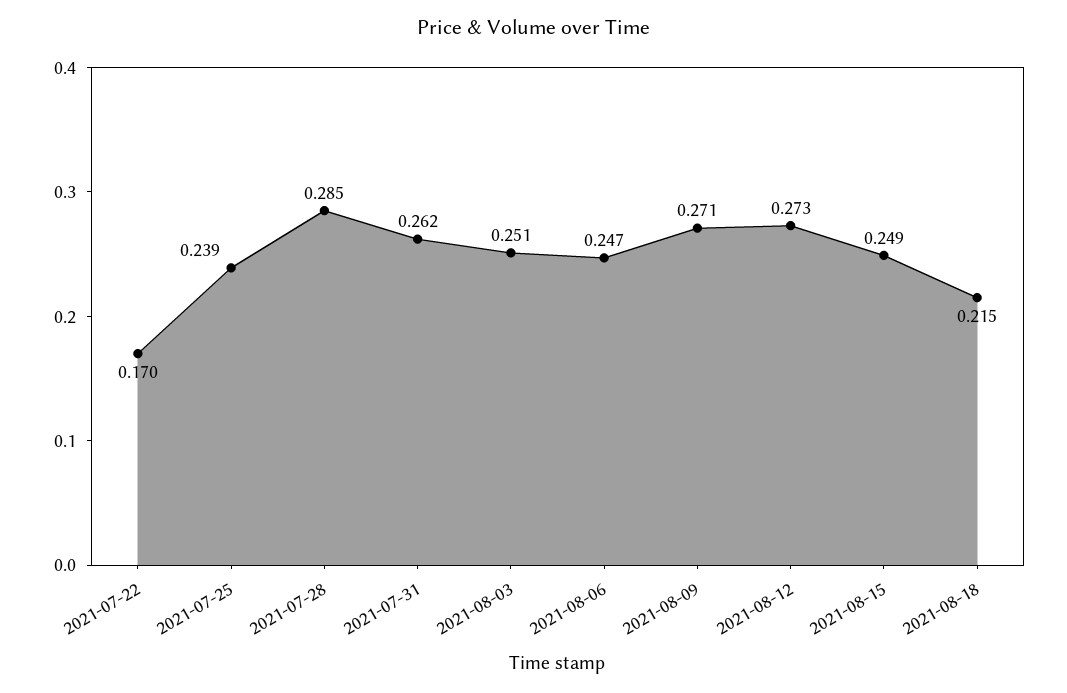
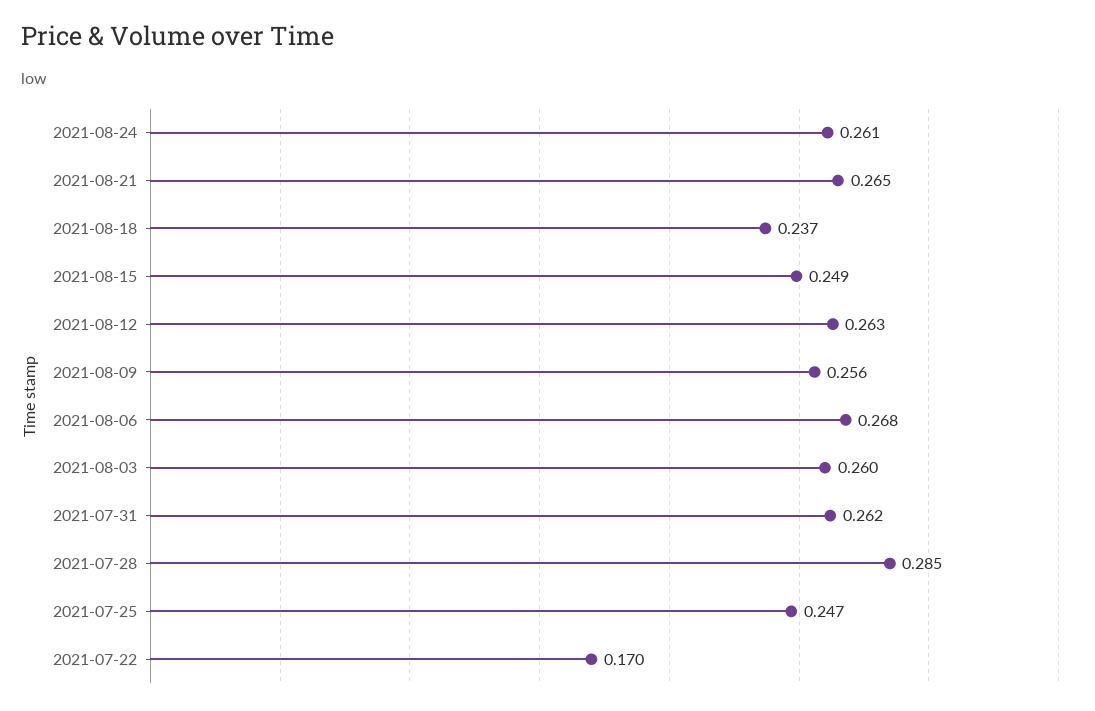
2021-07-25: 0.239 -> 0.247
2021-08-03: 0.251 -> 0.26
2021-08-06: 0.247 -> 0.268
2021-08-09: 0.271 -> 0.256
2021-08-12: 0.273 -> 0.263
2021-08-18: 0.215 -> 0.237
2021-08-24: none -> 0.261
2021-08-21: none -> 0.265

